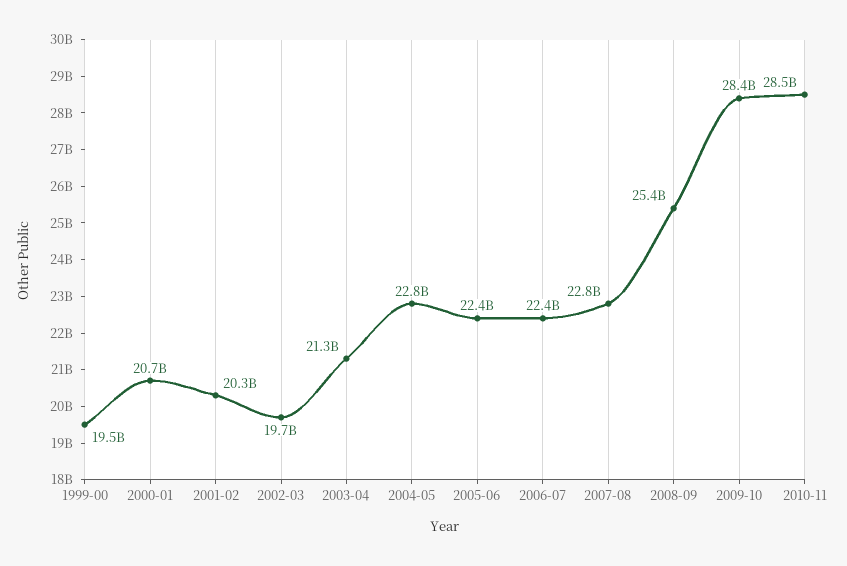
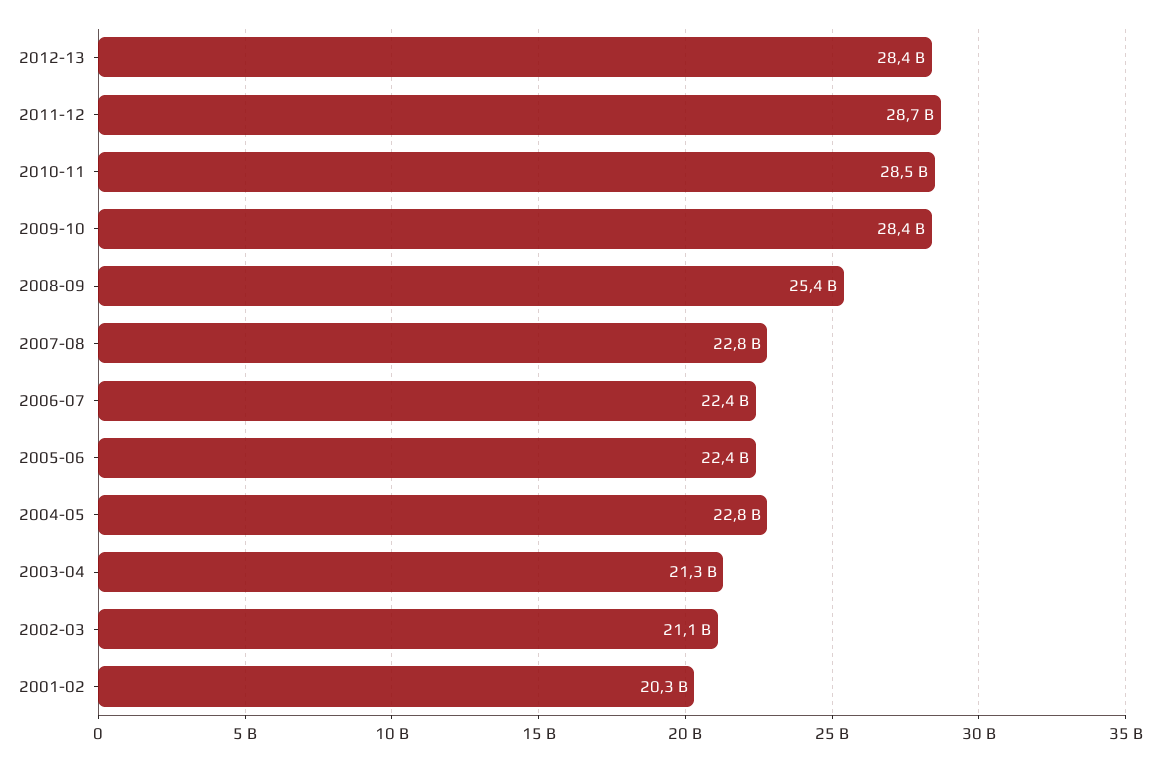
1999-00: 19500000000 -> none
2000-01: 20700000000 -> none
2002-03: 19700000000 -> 21100000000
2012-13: none -> 28400000000
2011-12: none -> 28700000000

